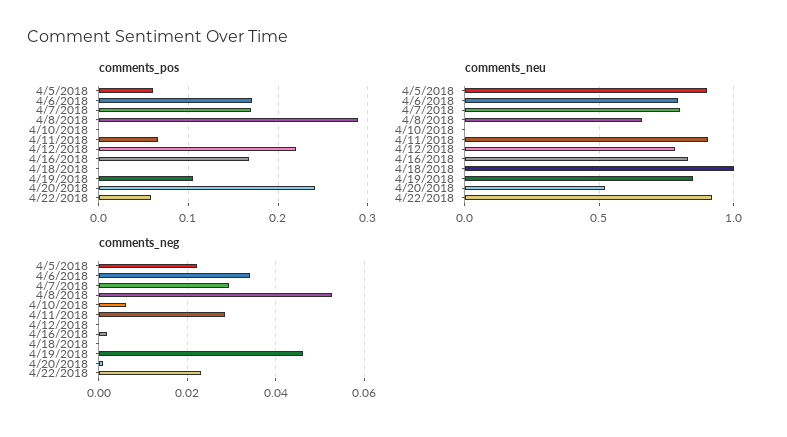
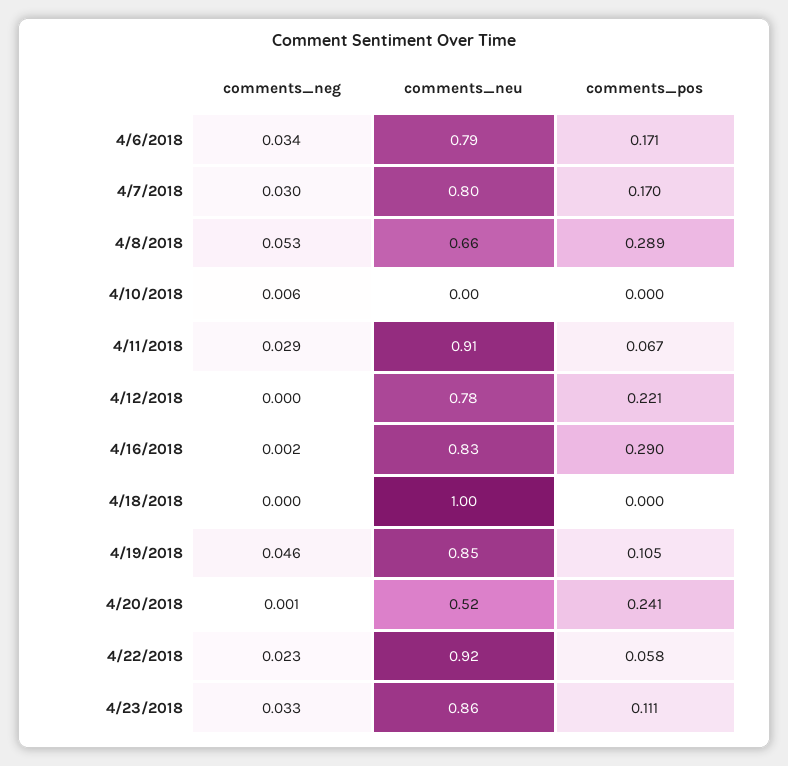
comments_pos, 4/5/2018: 0.06 -> none
comments_pos, 4/16/2018: 0.17 -> 0.29
comments_neu, 4/5/2018: 0.9 -> none
comments_neg, 4/5/2018: 0.022 -> none
comments_neg, 4/23/2018: none -> 0.033
comments_neu, 4/23/2018: none -> 0.86
comments_pos, 4/23/2018: none -> 0.111

